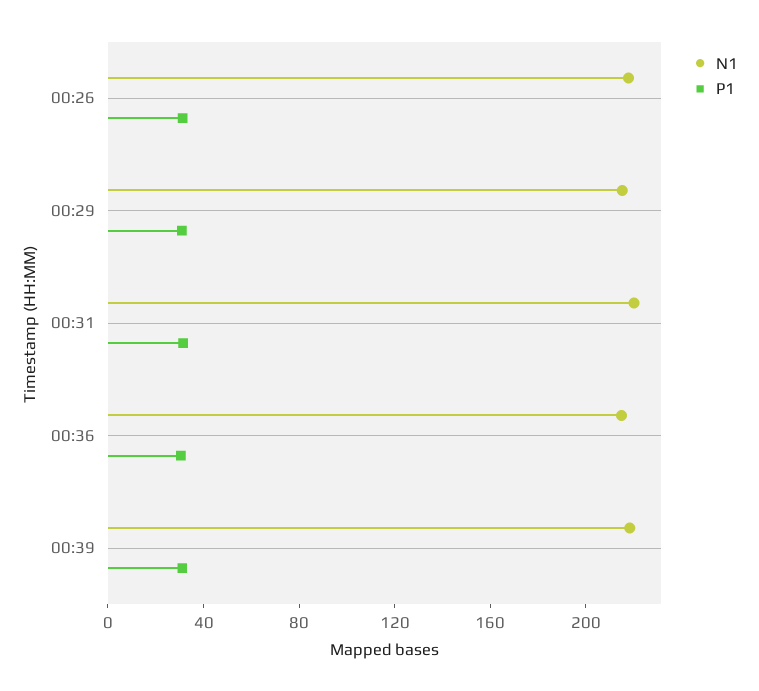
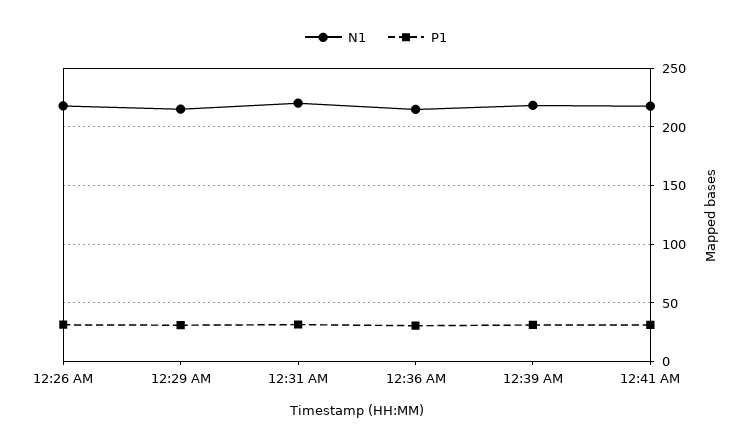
N1, 12:41 AM: none -> 220
P1, 12:41 AM: none -> 30

